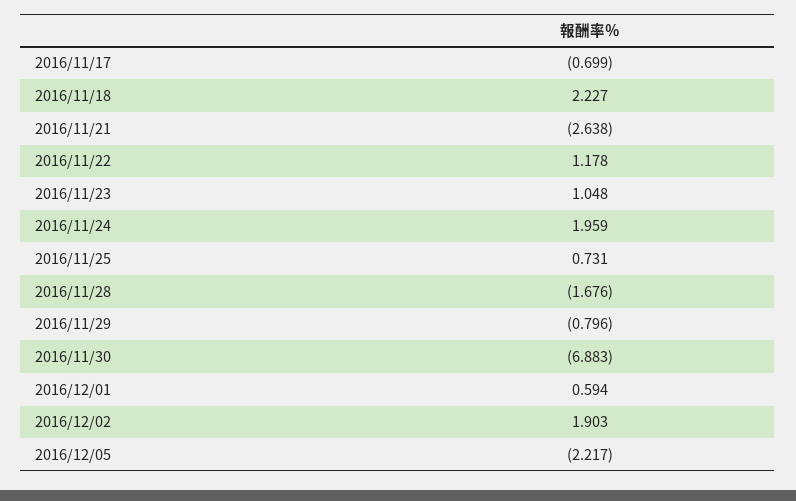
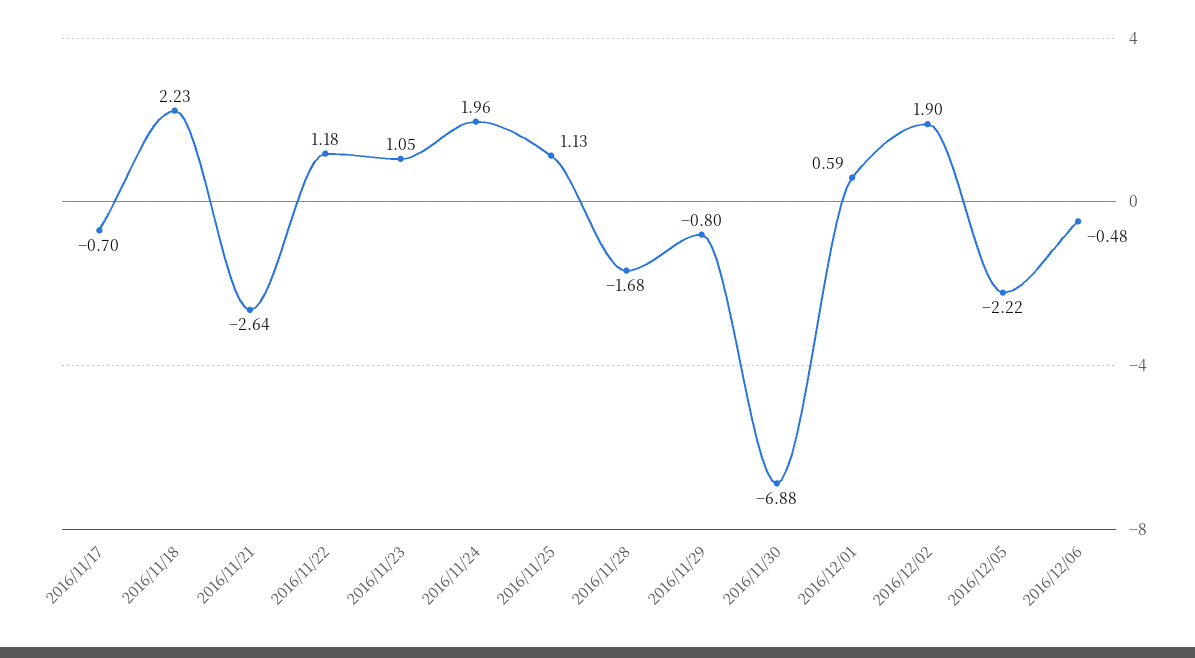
2016/11/25: 0.731 -> 1.13
2016/12/06: none -> -0.48

